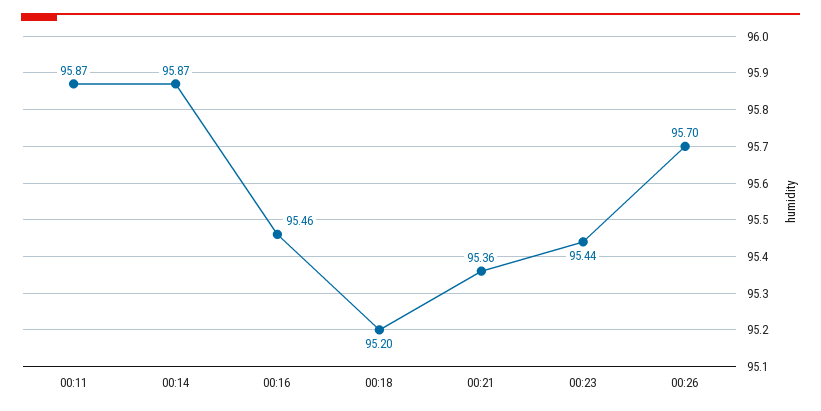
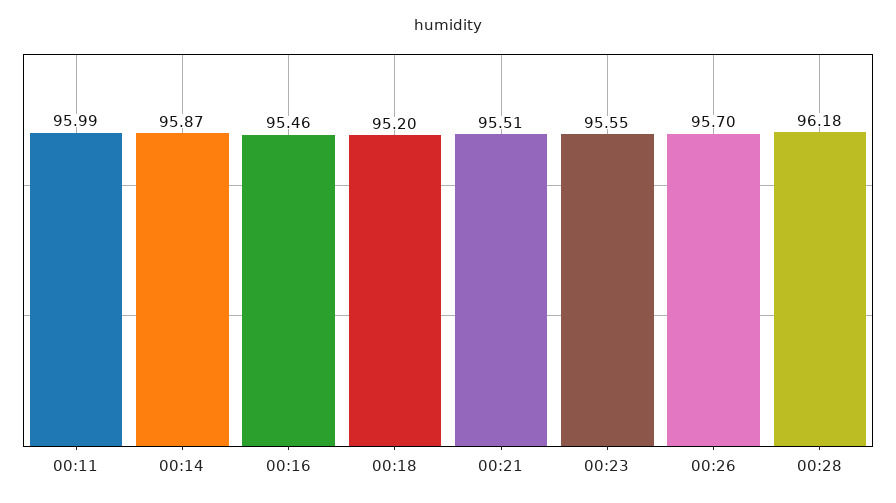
00:11: 95.87 -> 95.99
00:21: 95.36 -> 95.51
00:23: 95.44 -> 95.55
00:28: none -> 96.18

